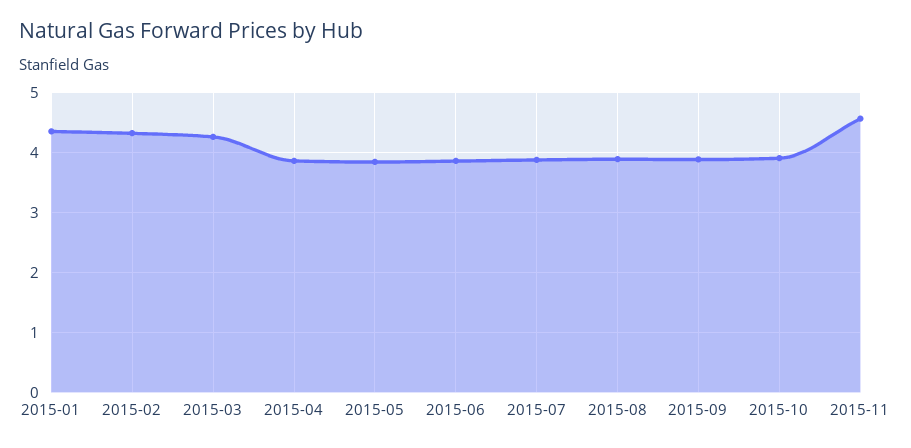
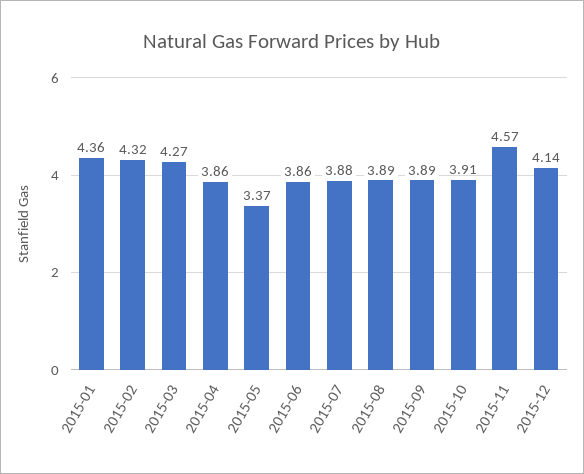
2015-05: 3.8 -> 3.37
2015-12: none -> 4.14

